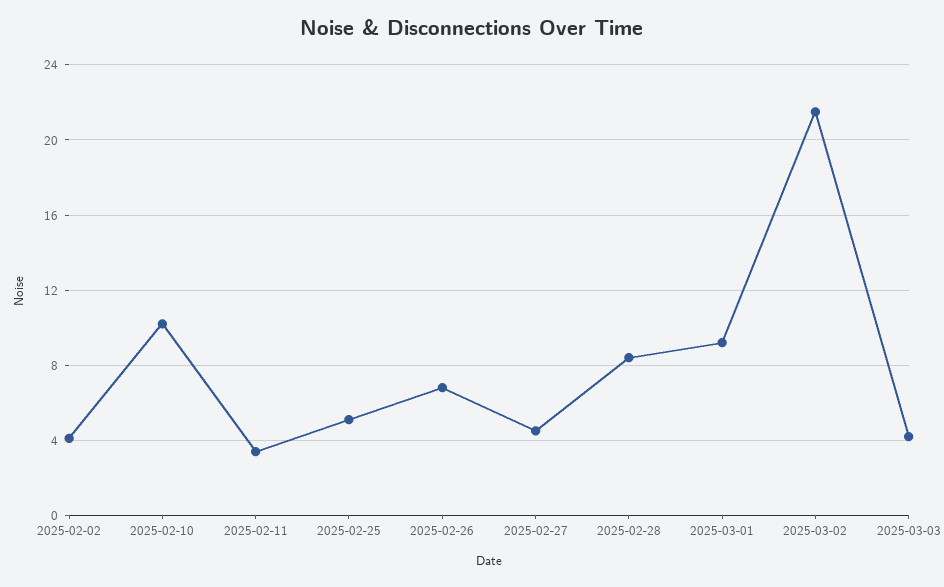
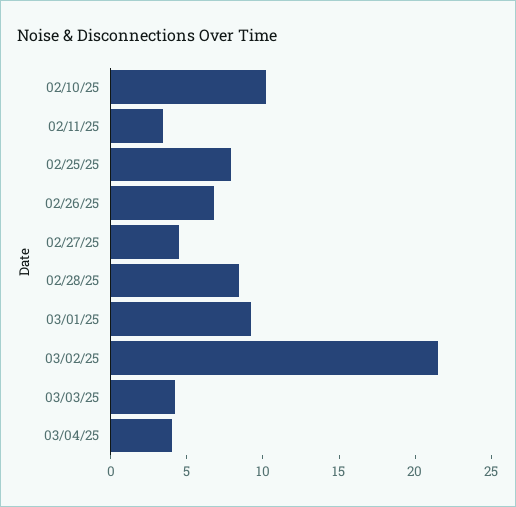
2025-02-02: 4 -> none
2025-02-25: 5 -> 8
03/04/25: none -> 4

